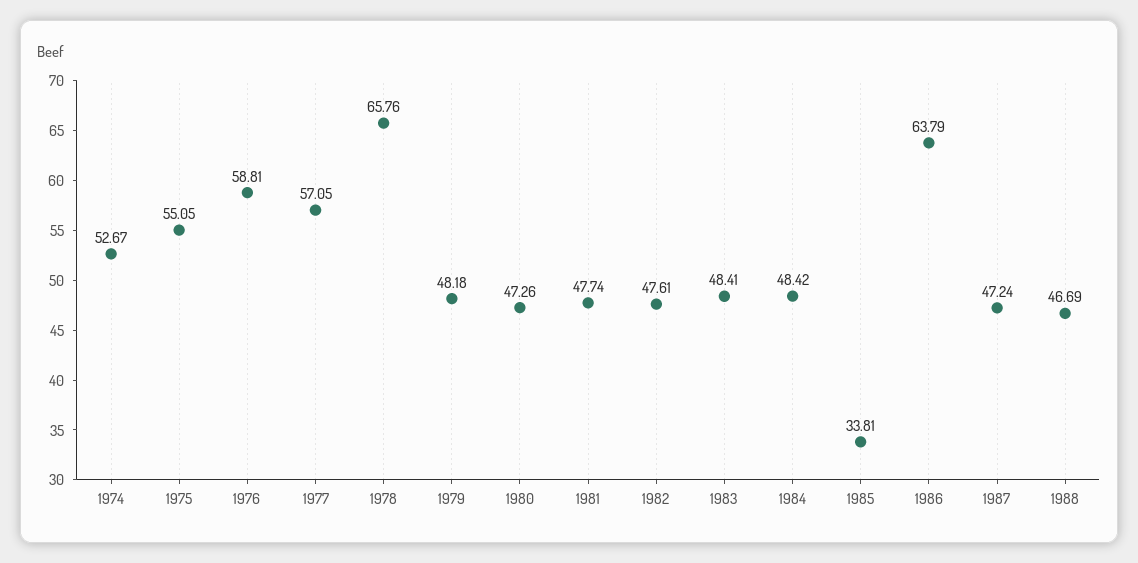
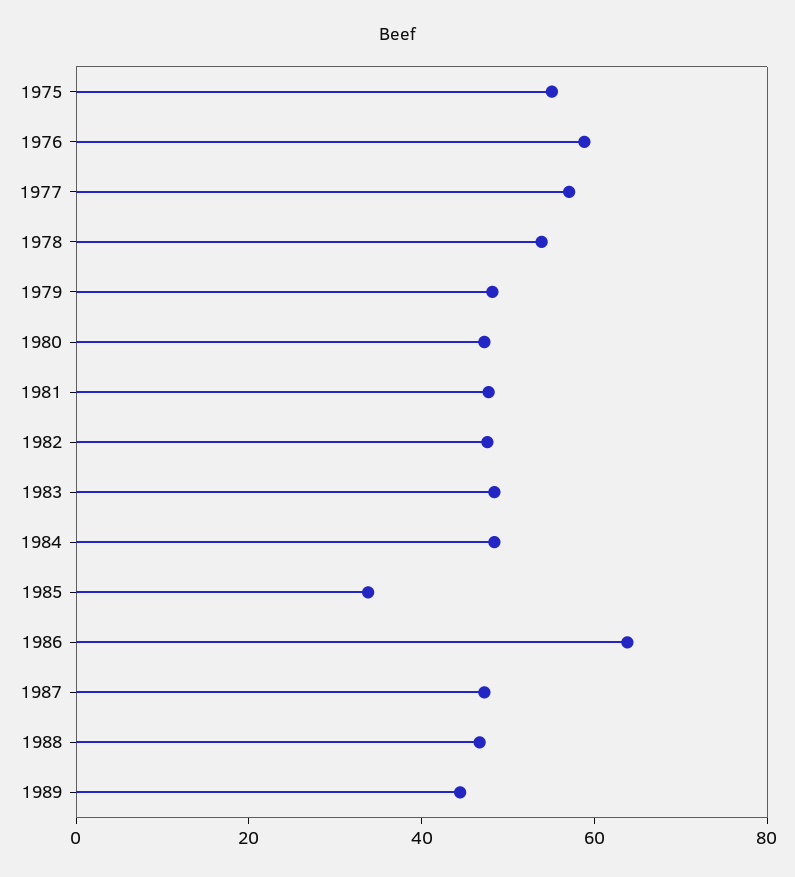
1974: 52.67 -> none
1978: 65.76 -> 55
1989: none -> 45

